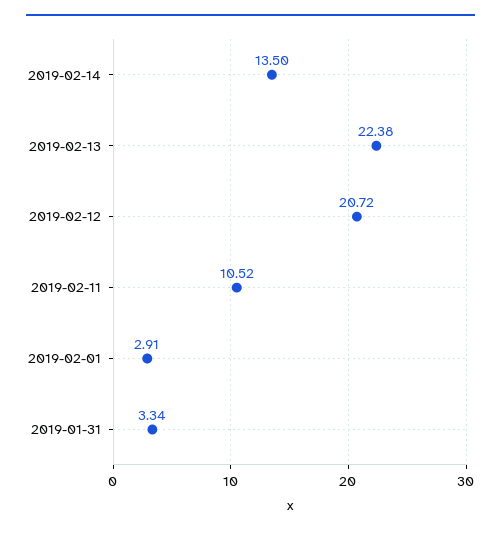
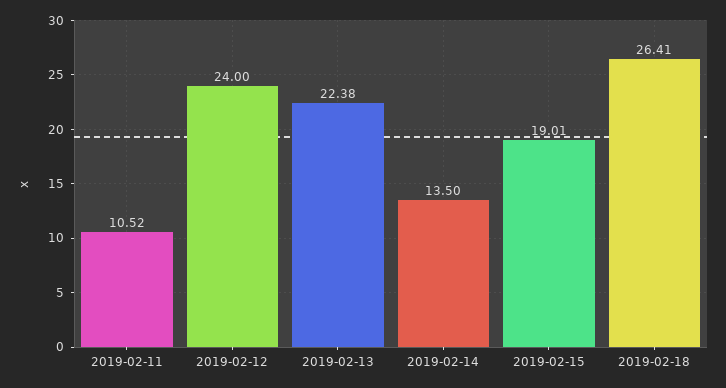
2019-02-12: 20.72 -> 24
2019-02-01: 2.91 -> none
2019-01-31: 3.34 -> none
2019-02-15: none -> 19.01
2019-02-18: none -> 26.41

